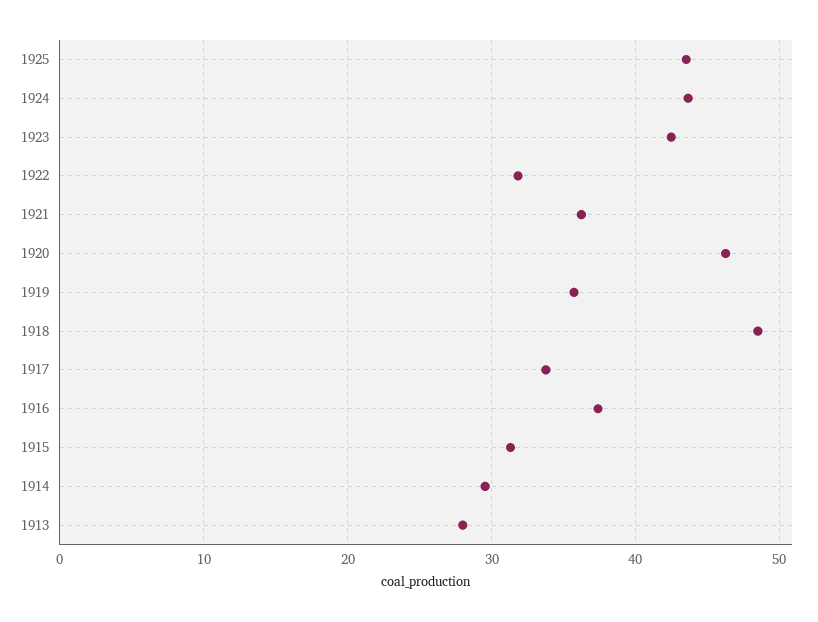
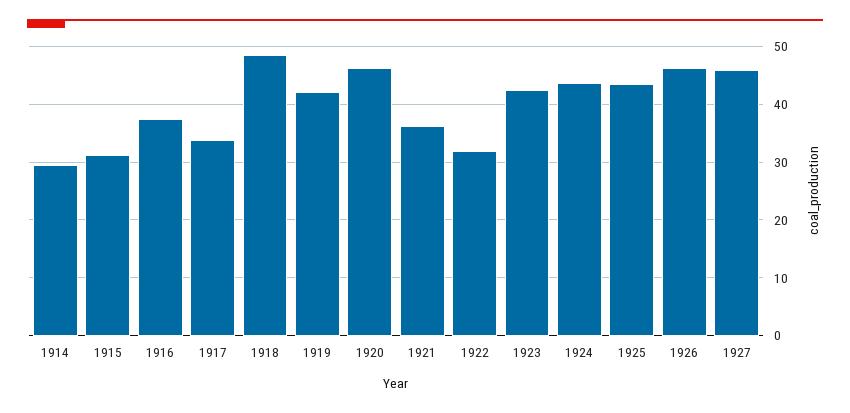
1919: 36 -> 42
1913: 28 -> none
1926: none -> 46
1927: none -> 46

